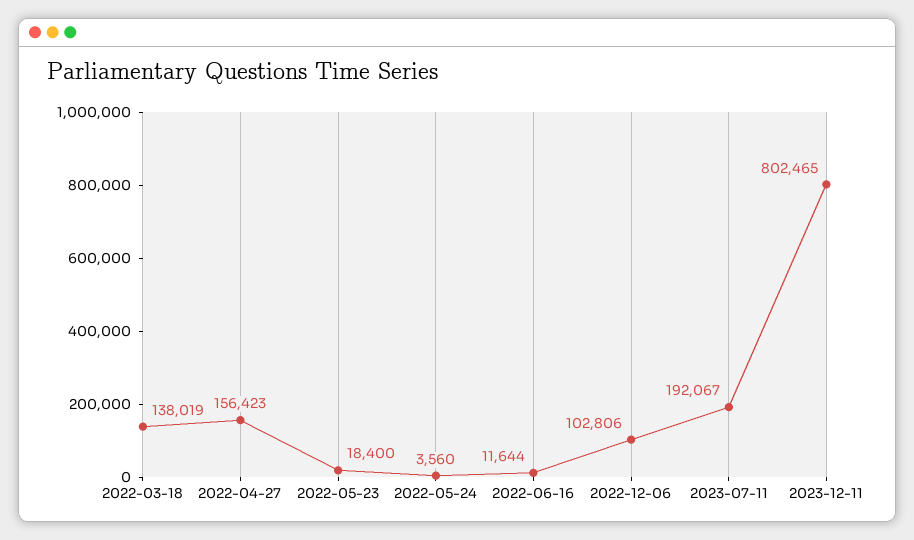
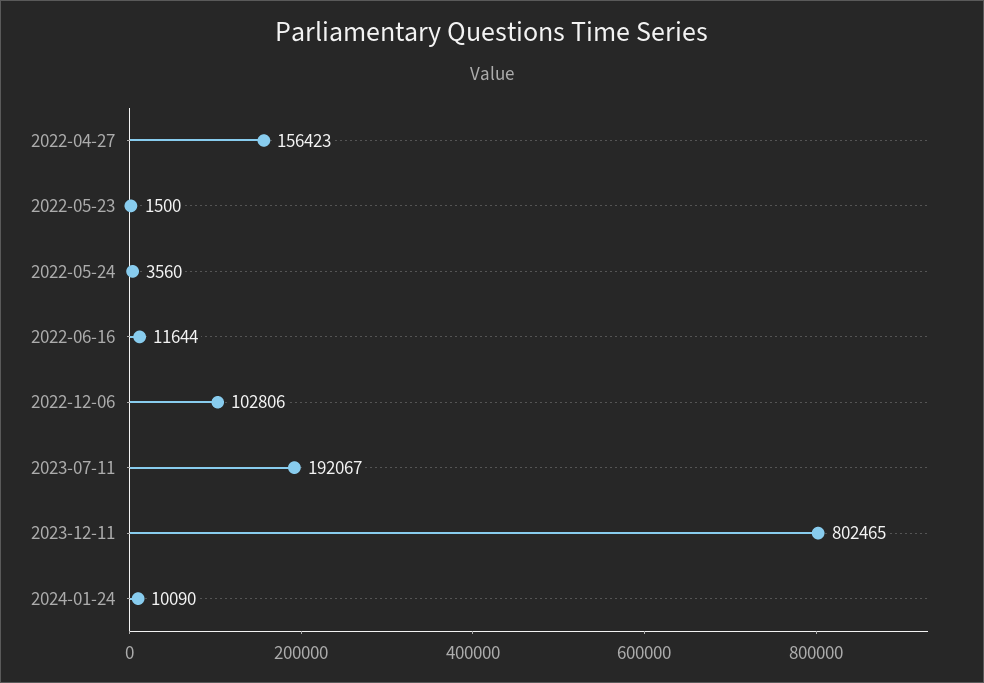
2022-03-18: 138019 -> none
2022-05-23: 18400 -> 1500
2024-01-24: none -> 10090

